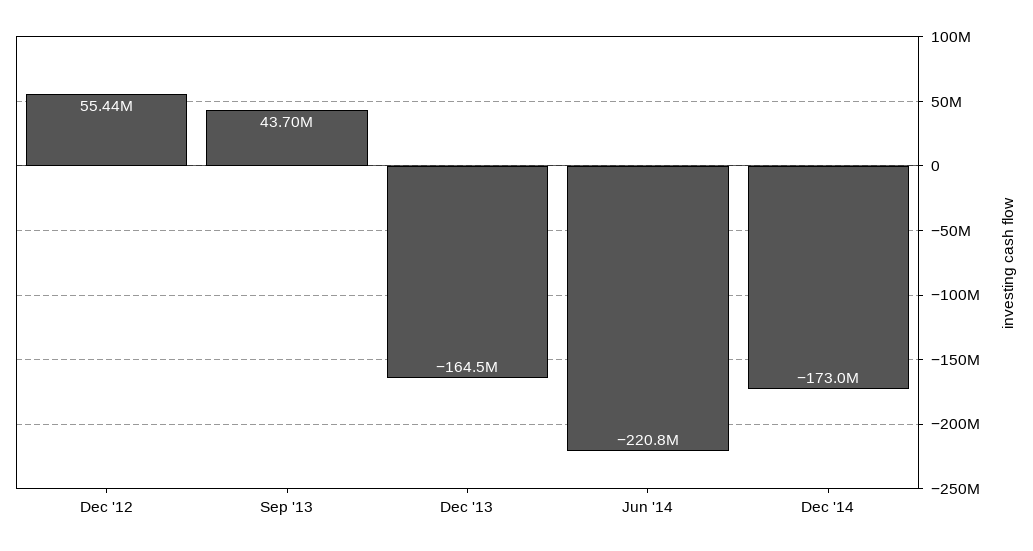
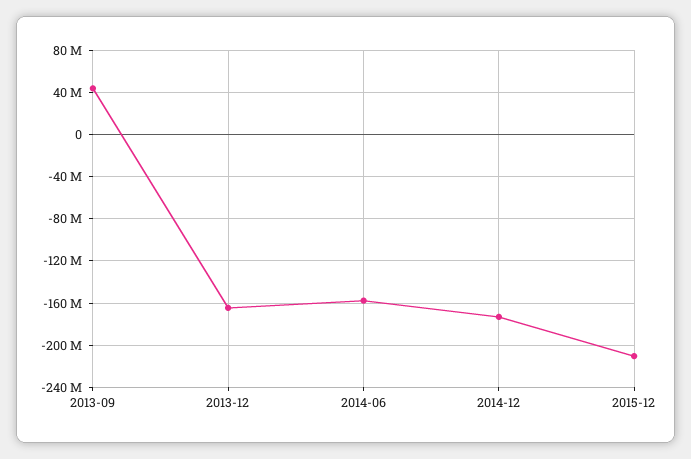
Dec '12: 55440000 -> none
Jun '14: -220800000 -> -160000000
2015-12: none -> -210000000

